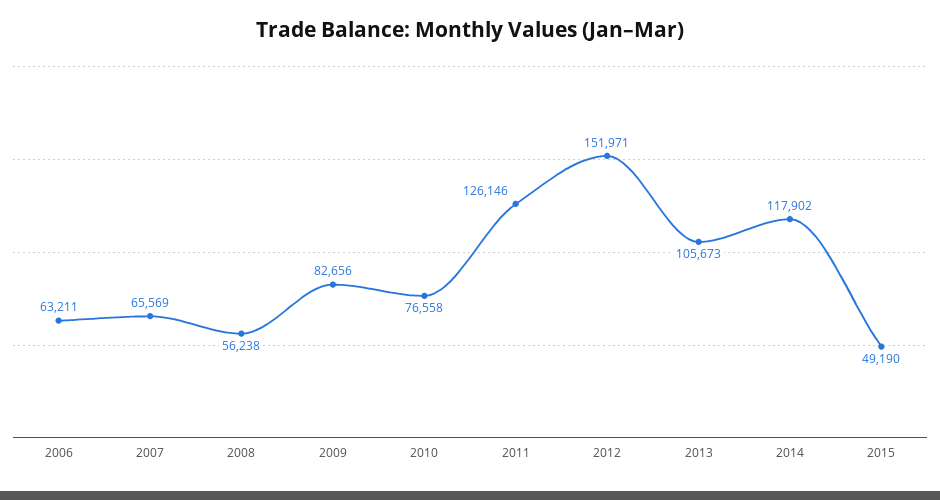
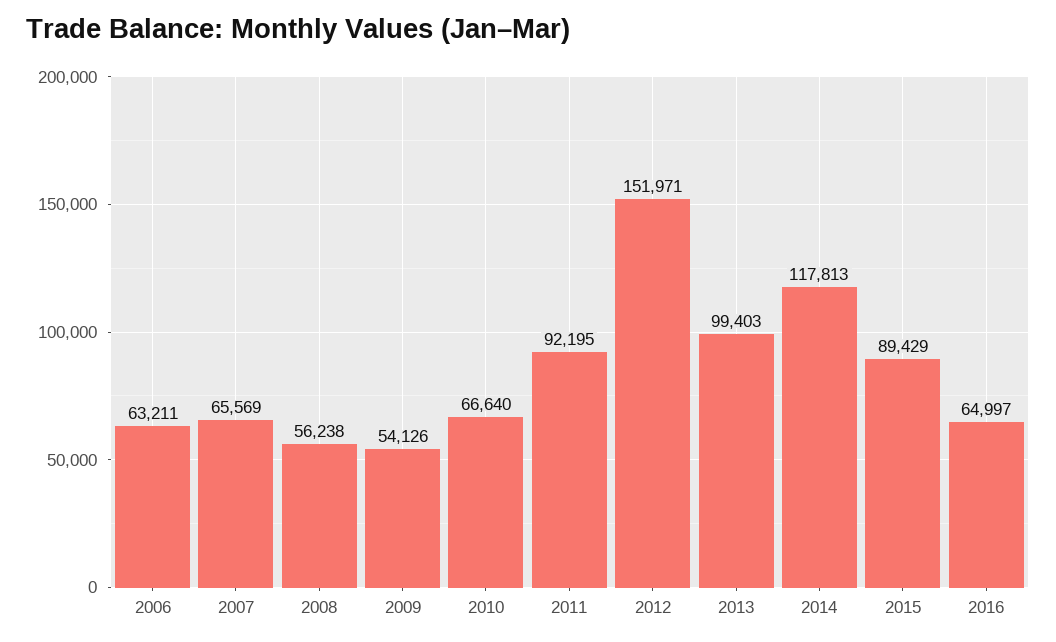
2009: 82656 -> 54126
2010: 76558 -> 66640
2011: 126146 -> 92195
2013: 105673 -> 99403
2014: 117902 -> 117813
2015: 49190 -> 89429
2016: none -> 64997

